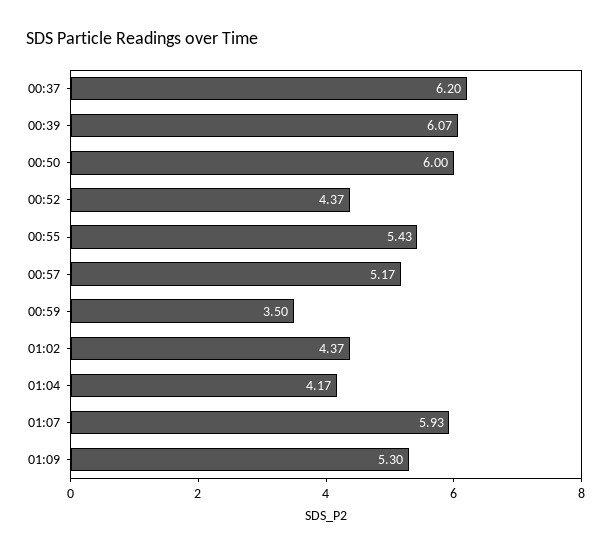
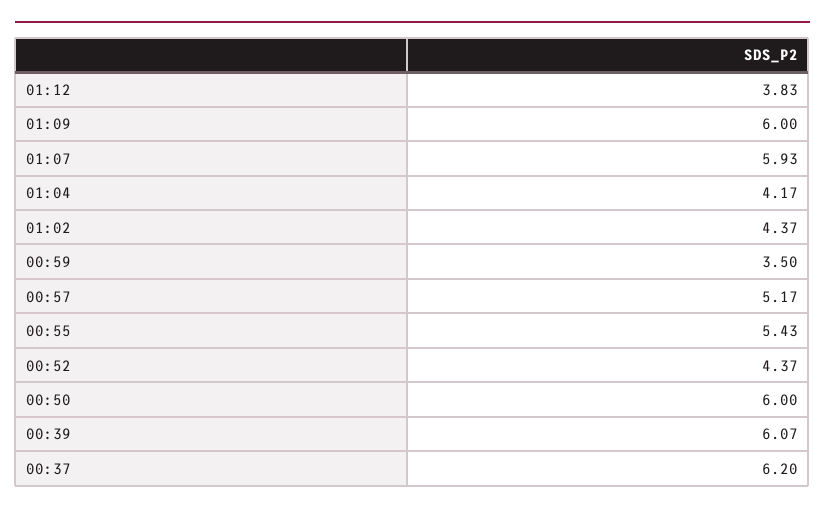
01:09: 5.3 -> 6
01:12: none -> 3.83

